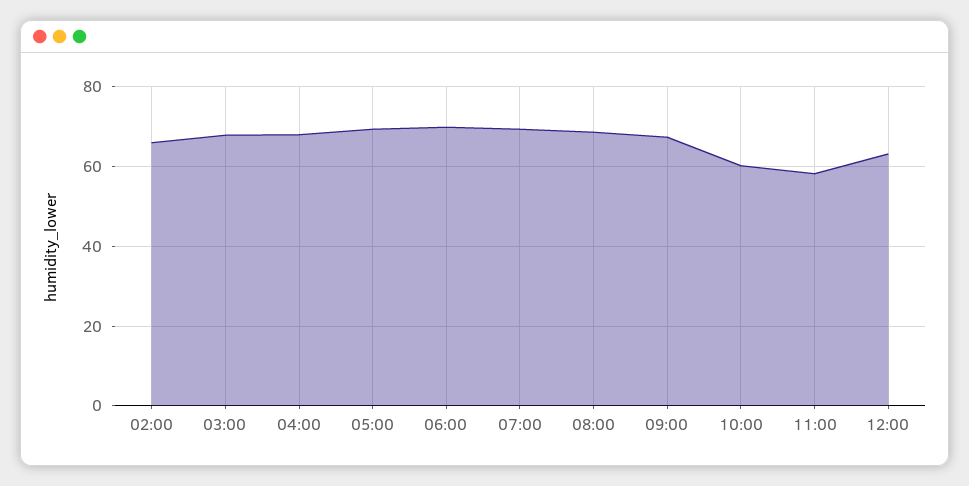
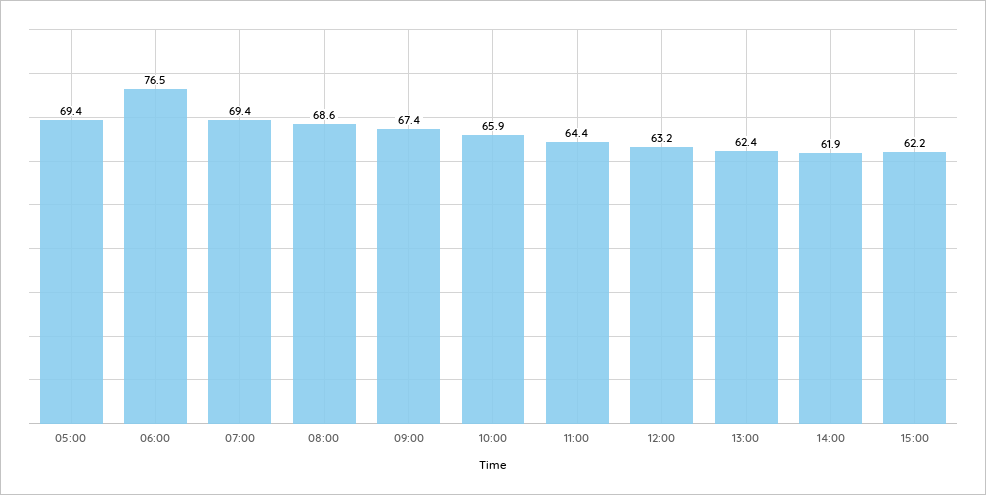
02:00: 66 -> none
03:00: 68 -> none
04:00: 68 -> none
06:00: 70 -> 76.5
10:00: 60 -> 65.9
11:00: 58 -> 64.4
13:00: none -> 62.4
14:00: none -> 61.9
15:00: none -> 62.2

